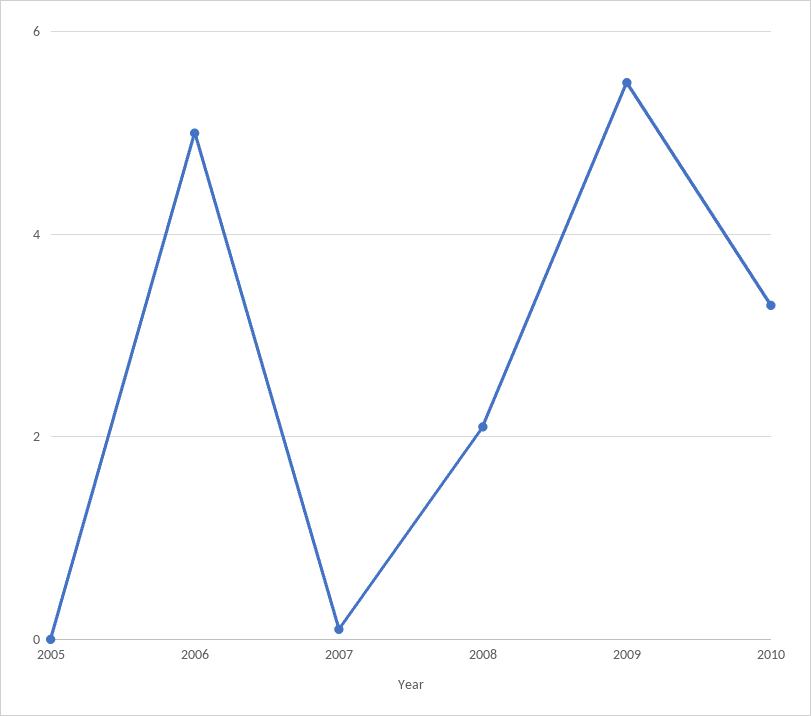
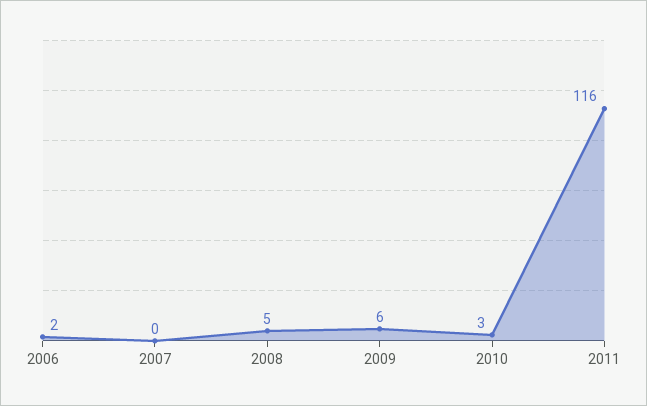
2005: 0 -> none
2006: 5 -> 2
2008: 2 -> 5
2011: none -> 116

